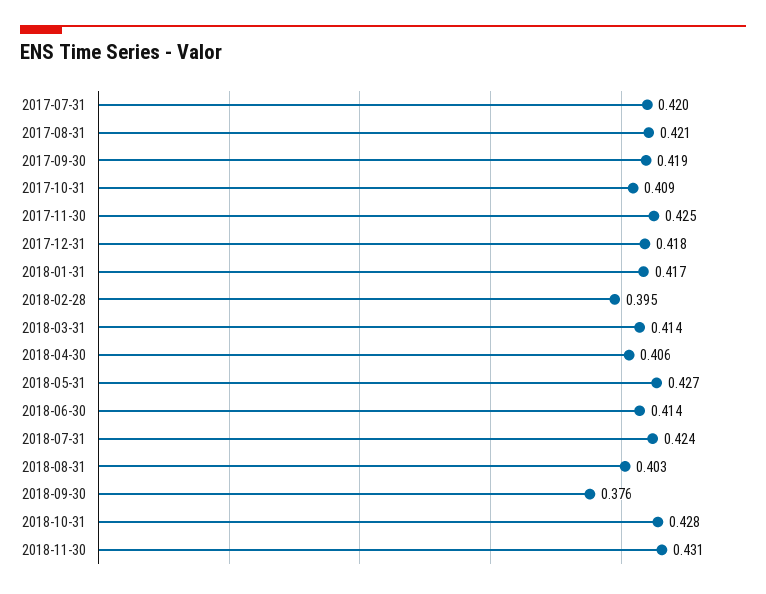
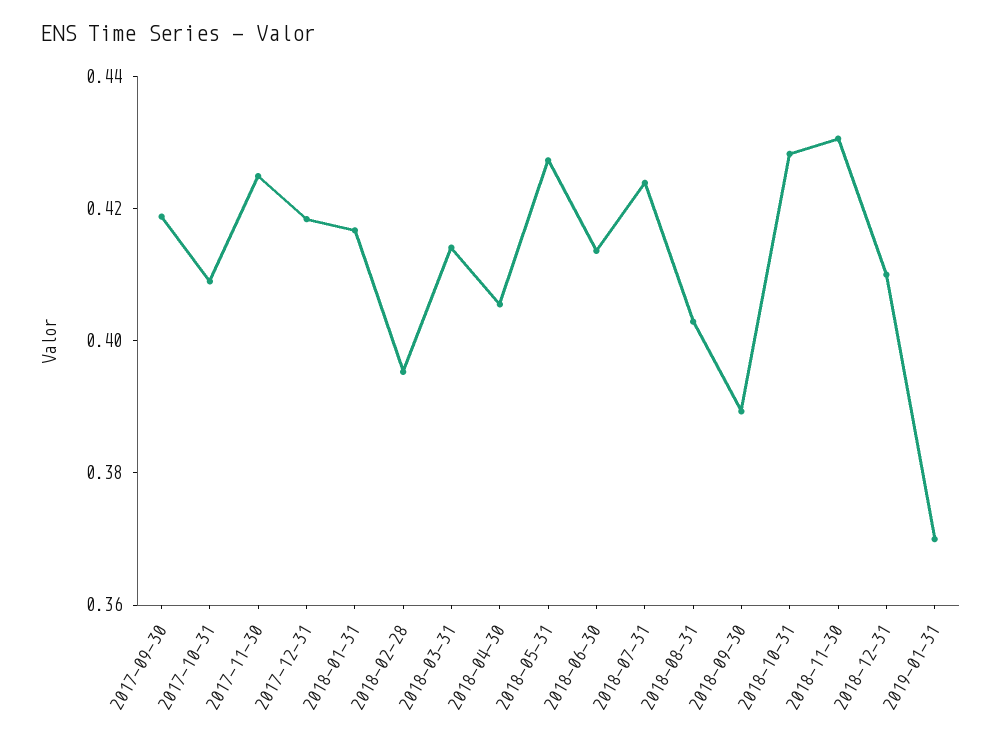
2017-07-31: 0.42 -> none
2017-08-31: 0.421 -> none
2018-09-30: 0.376 -> 0.39
2018-12-31: none -> 0.41
2019-01-31: none -> 0.37

